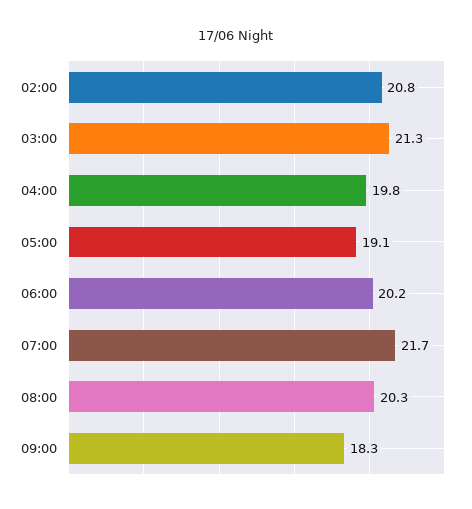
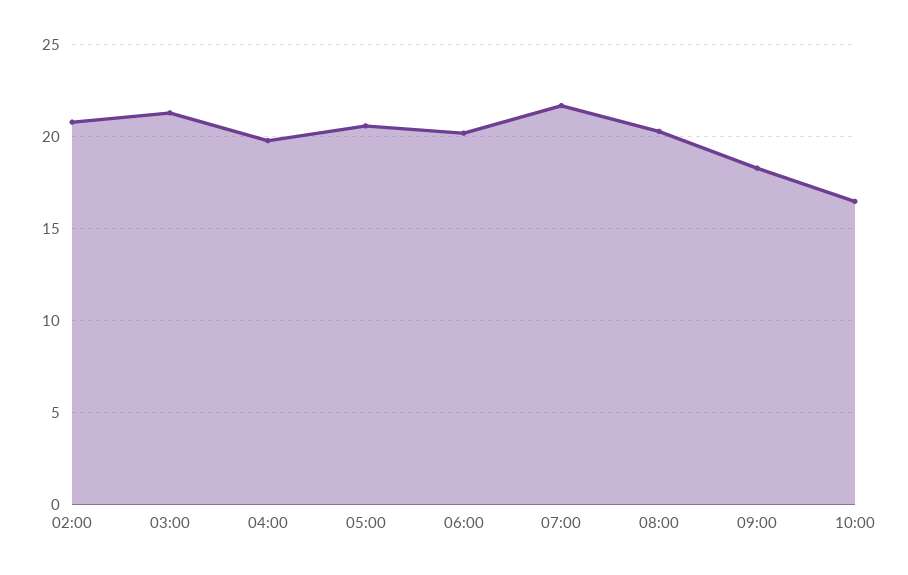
05:00: 19.1 -> 20.5
10:00: none -> 16.5

